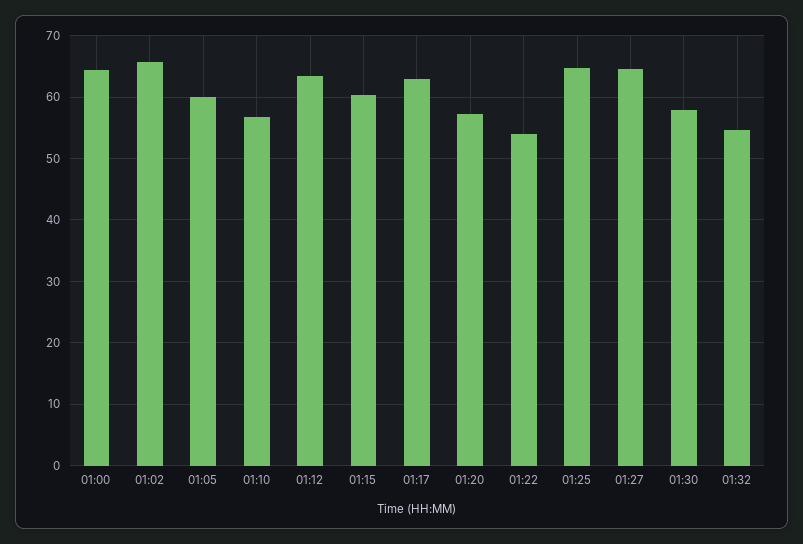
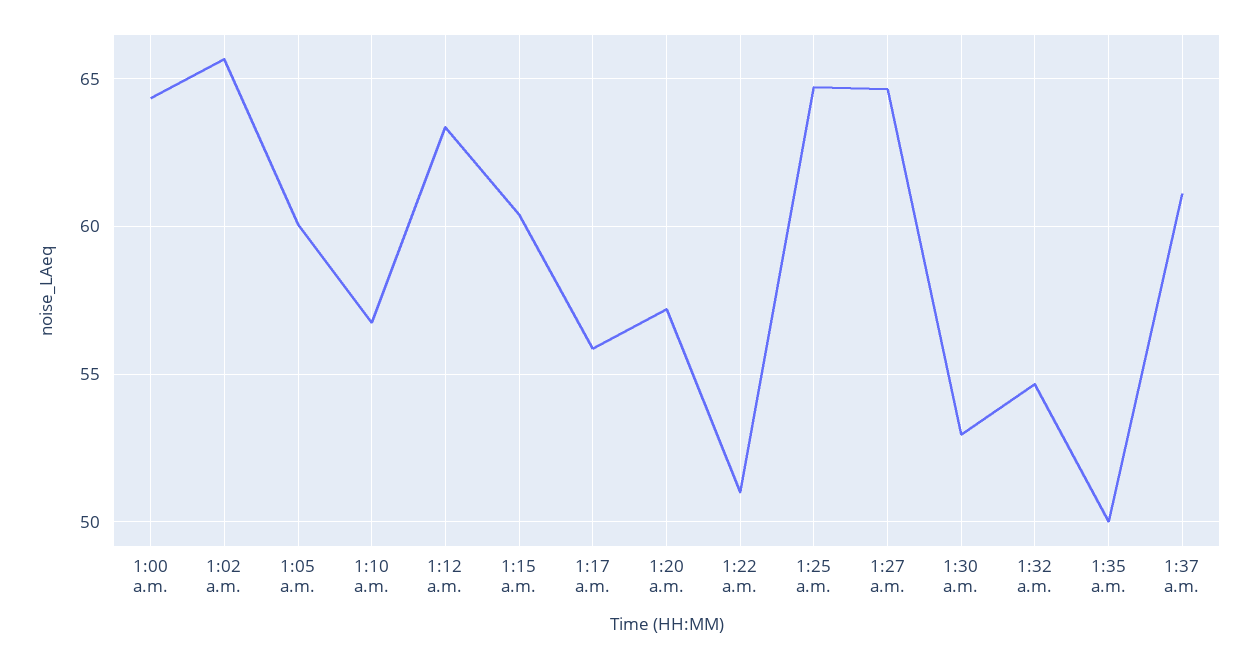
01:17: 63 -> 56
01:22: 54 -> 51
01:30: 58 -> 53
1:35 a.m.: none -> 50
1:37 a.m.: none -> 61

